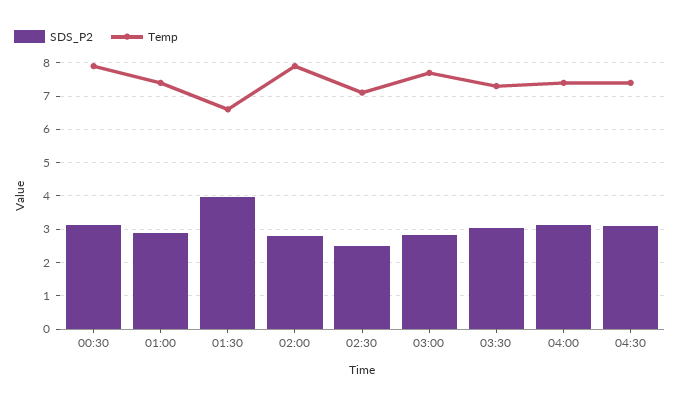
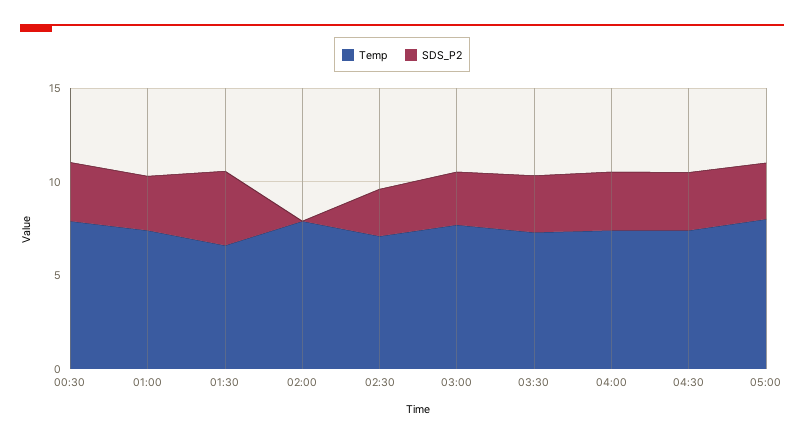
SDS_P2, 02:00: 2.8 -> 0
Temp, 05:00: none -> 8
SDS_P2, 05:00: none -> 3

